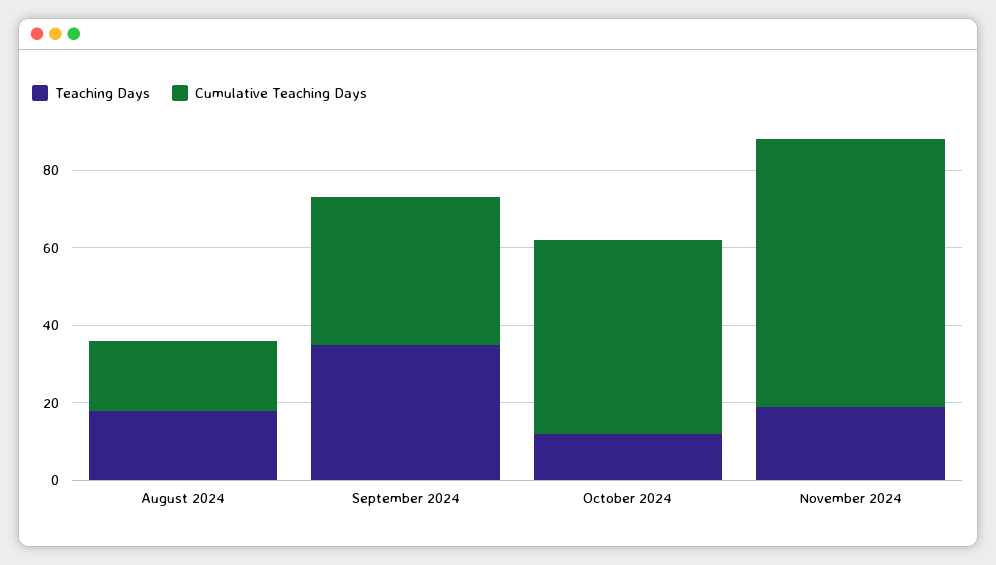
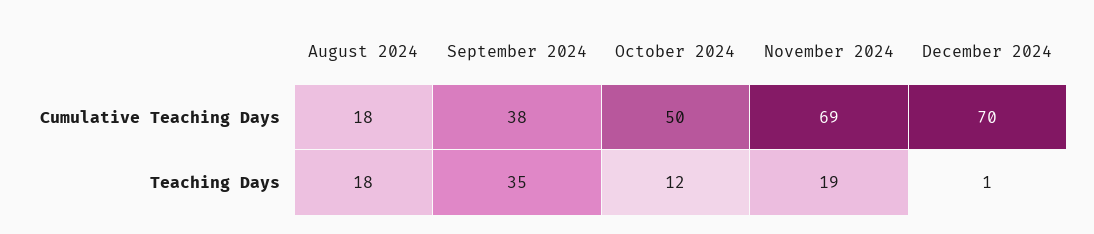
Cumulative Teaching Days, December 2024: none -> 70
Teaching Days, December 2024: none -> 1

